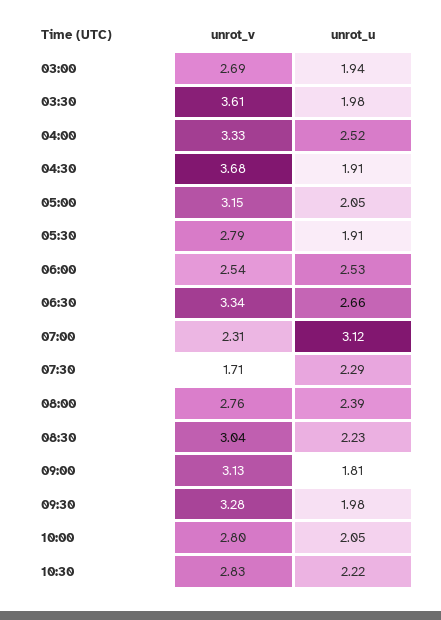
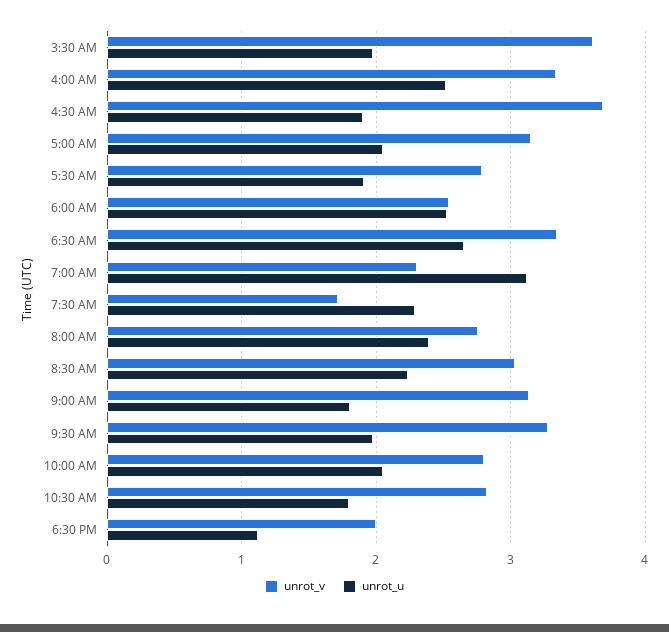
unrot_v, 03:00: 2.69 -> none
unrot_u, 03:00: 1.94 -> none
unrot_u, 10:30: 2.22 -> 1.8
unrot_v, 6:30 PM: none -> 2
unrot_u, 6:30 PM: none -> 1.1

